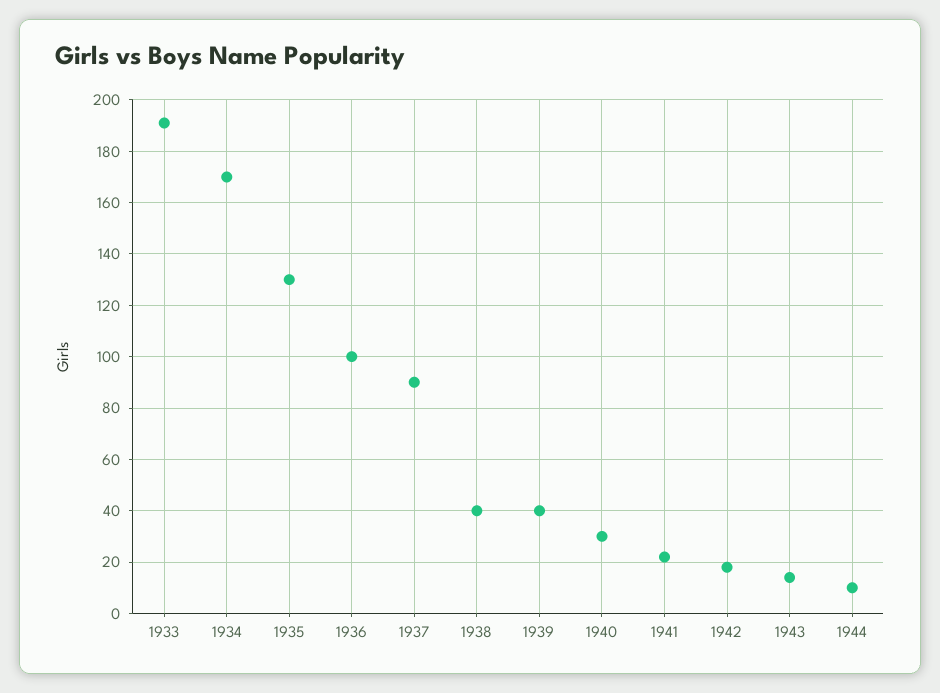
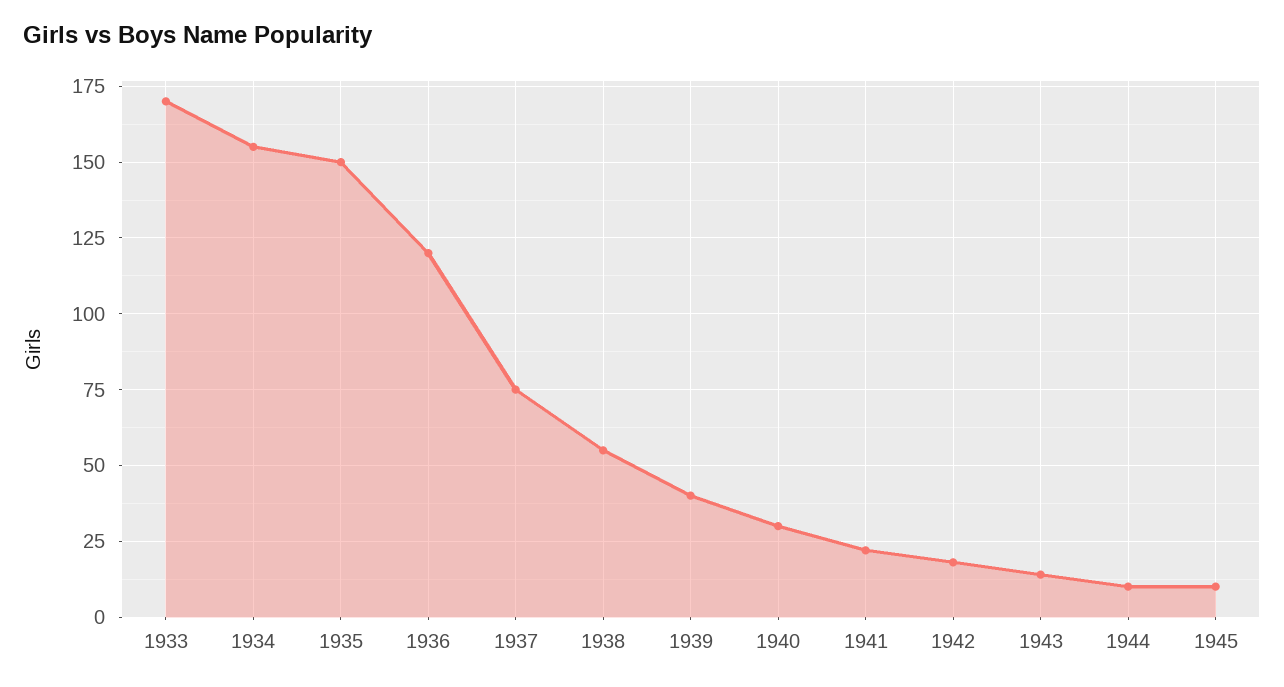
1933: 190 -> 170
1934: 170 -> 155
1935: 130 -> 150
1936: 100 -> 120
1937: 90 -> 75
1938: 40 -> 55
1945: none -> 10

